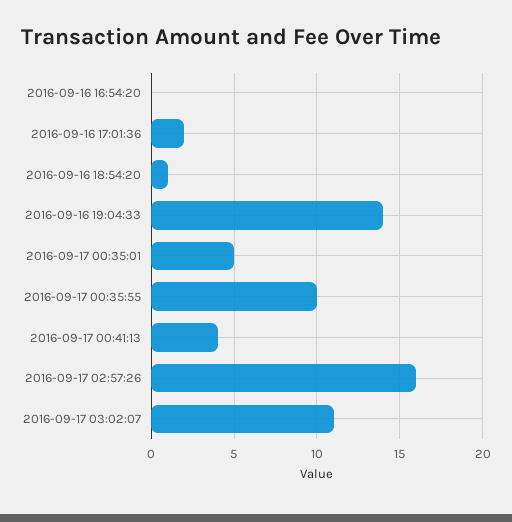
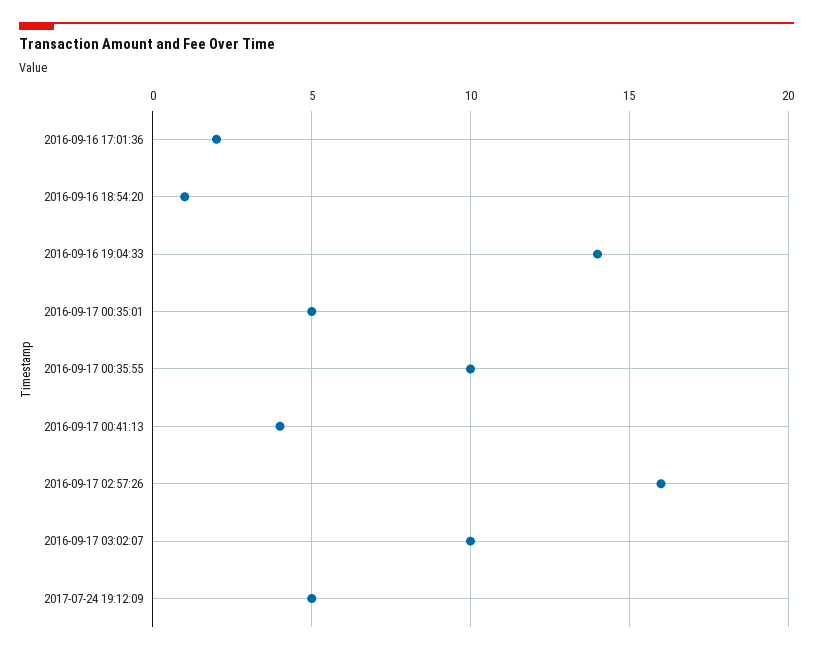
2016-09-16 16:54:20: 0 -> none
2016-09-17 03:02:07: 11 -> 10
2017-07-24 19:12:09: none -> 5

